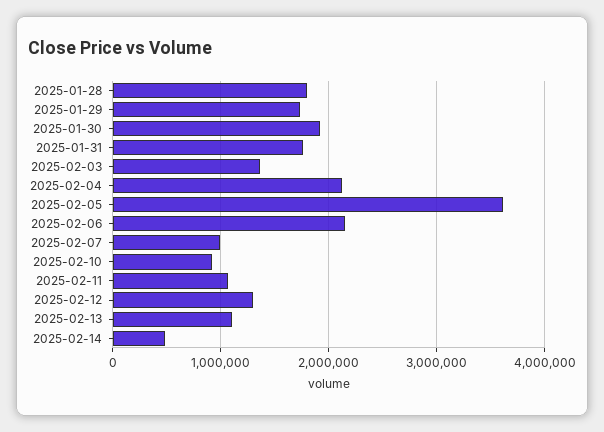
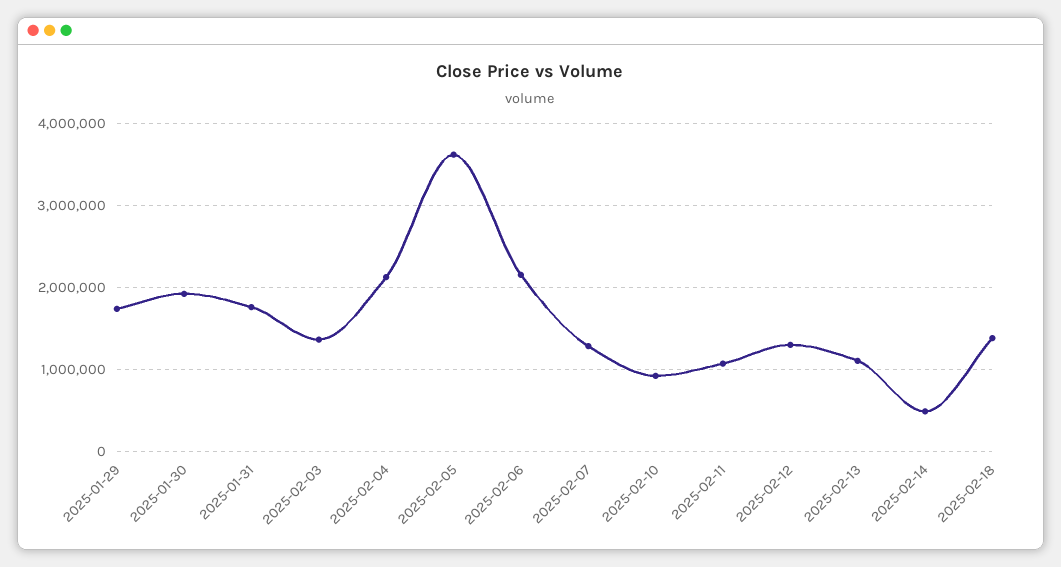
2025-01-28: 1800000 -> none
2025-02-07: 1000000 -> 1300000
2025-02-18: none -> 1400000

